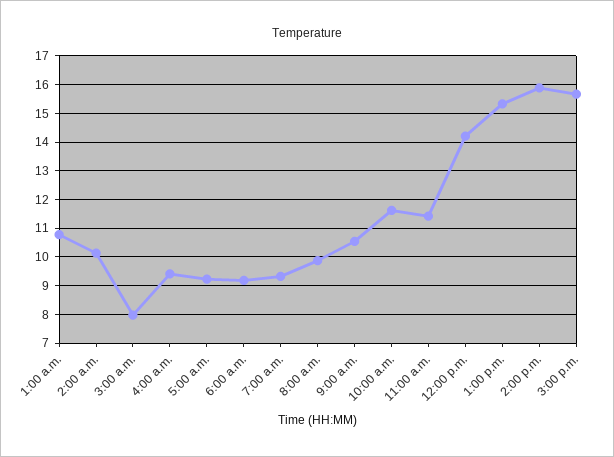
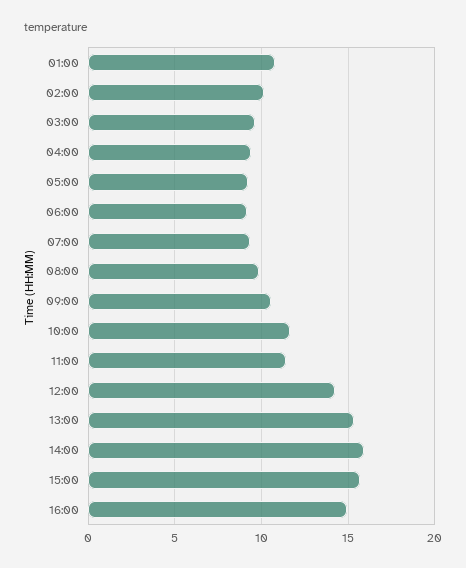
3:00 a.m.: 8 -> 9.5
16:00: none -> 15

